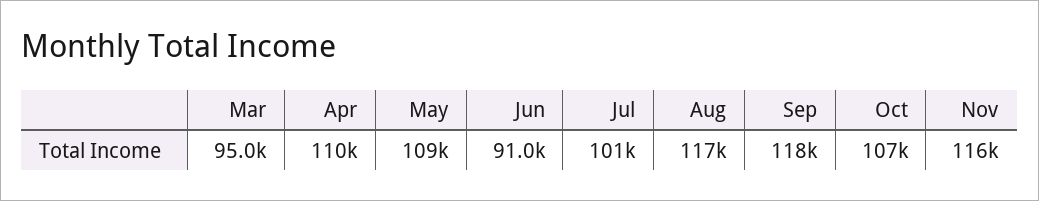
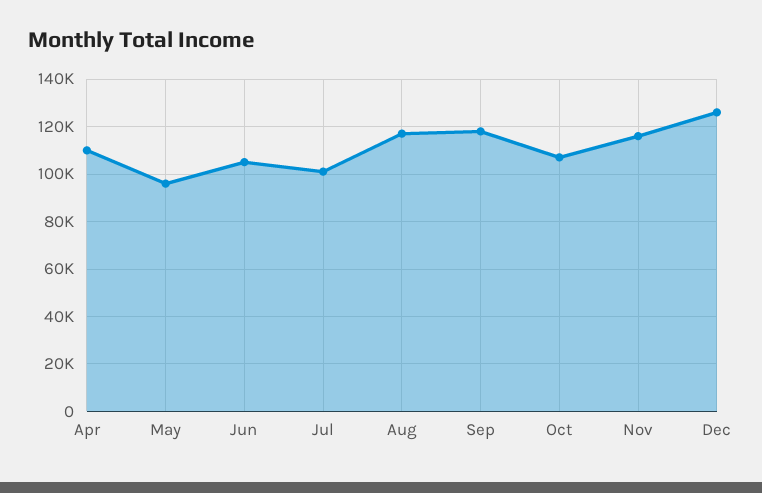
Mar: 95000 -> none
May: 109000 -> 95000
Jun: 91000 -> 105000
Dec: none -> 125000

